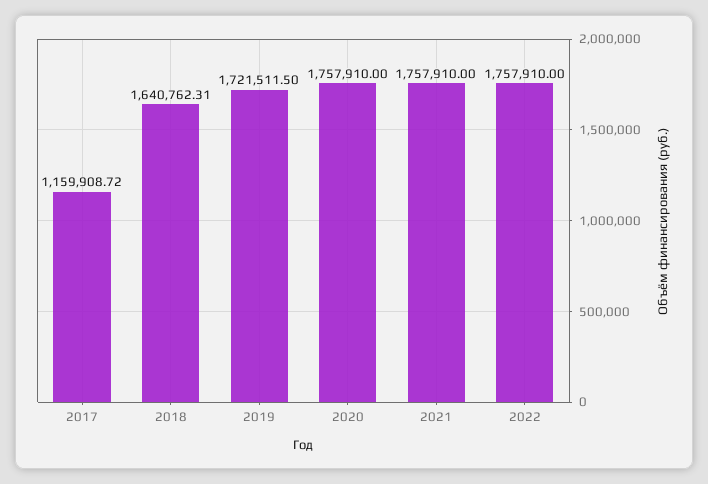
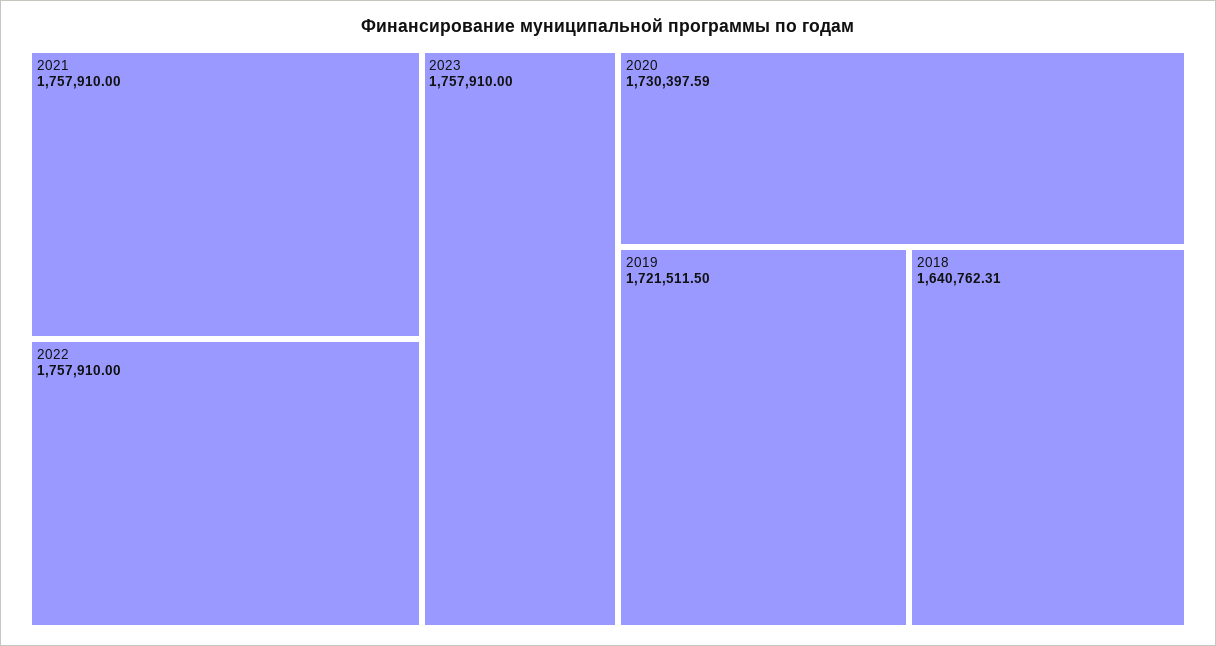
2017: 1159908.72 -> none
2020: 1757910 -> 1730397.59
2023: none -> 1757910

